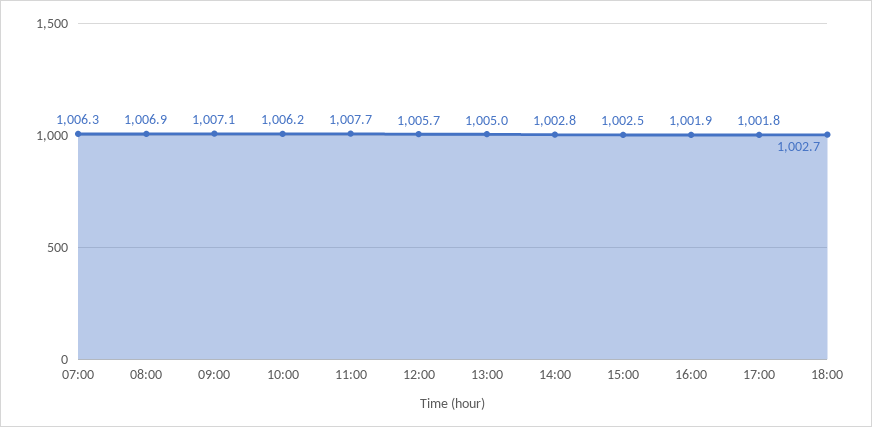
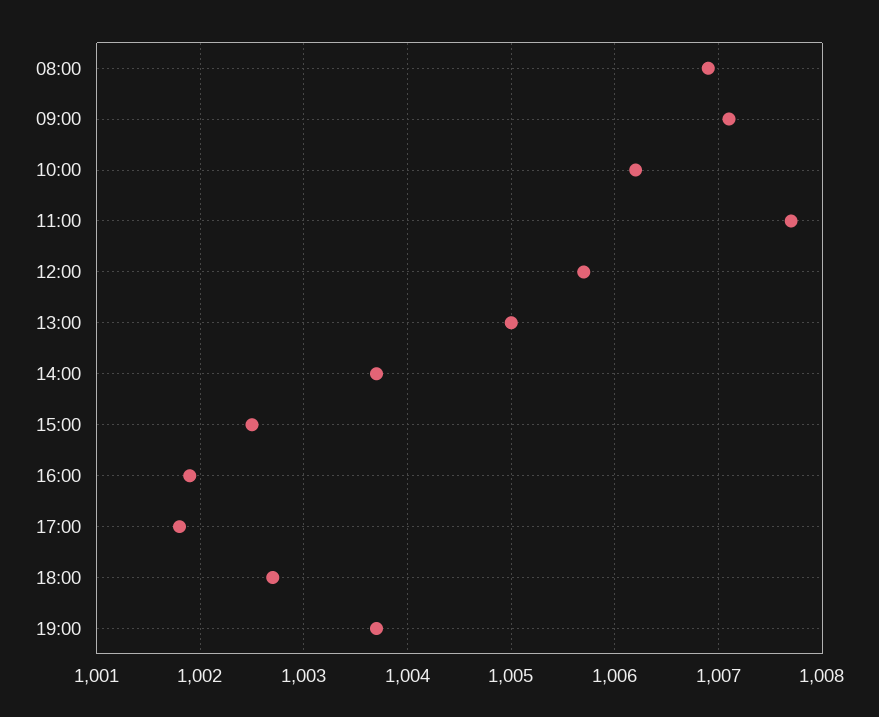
07:00: 1006.3 -> none
14:00: 1002.8 -> 1003.7
19:00: none -> 1003.7

